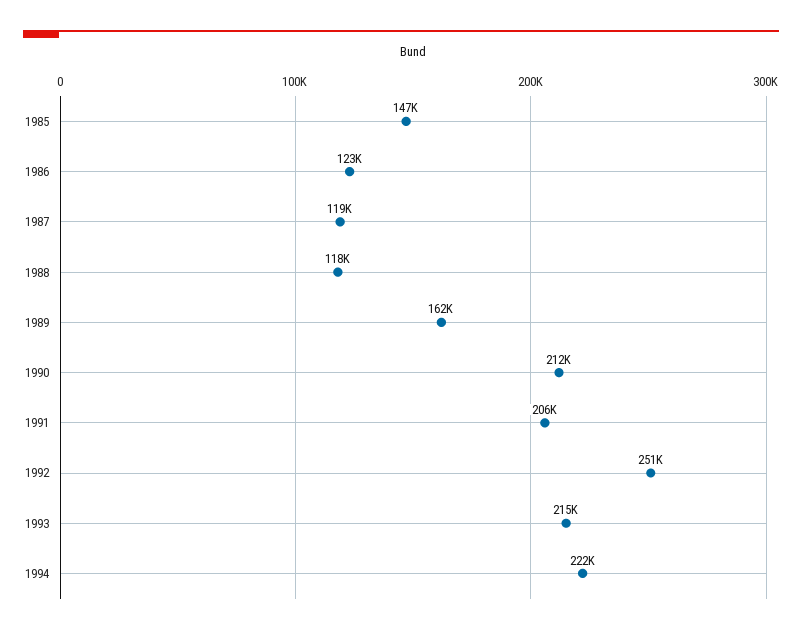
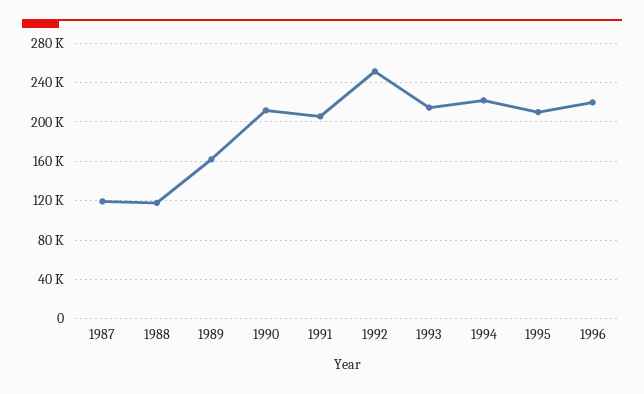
1985: 147000 -> none
1986: 123000 -> none
1995: none -> 210000
1996: none -> 220000

